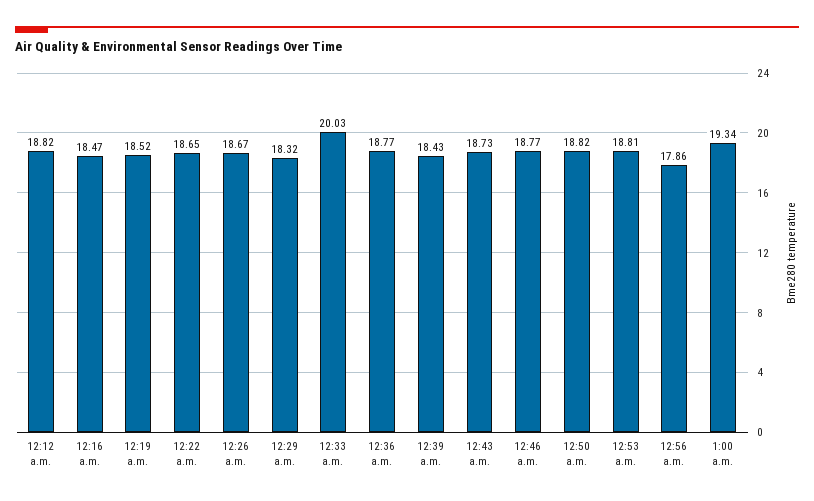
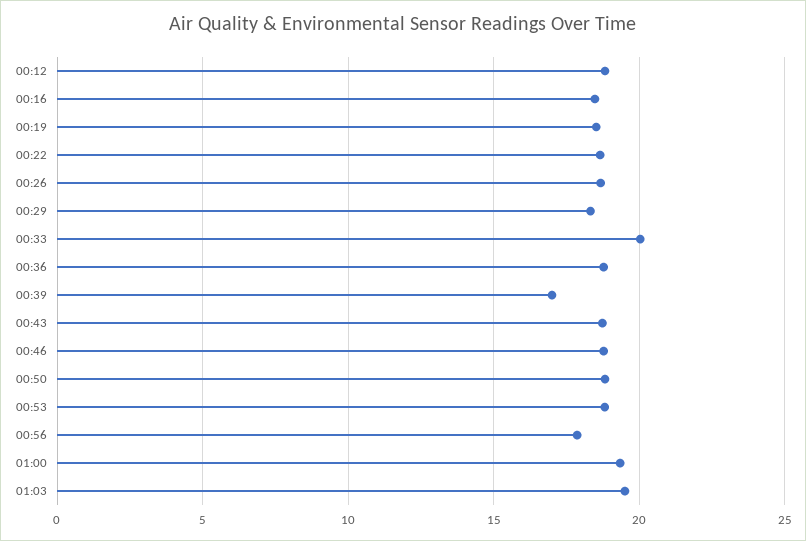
12:39 a.m.: 18.43 -> 17
01:03: none -> 19.5

